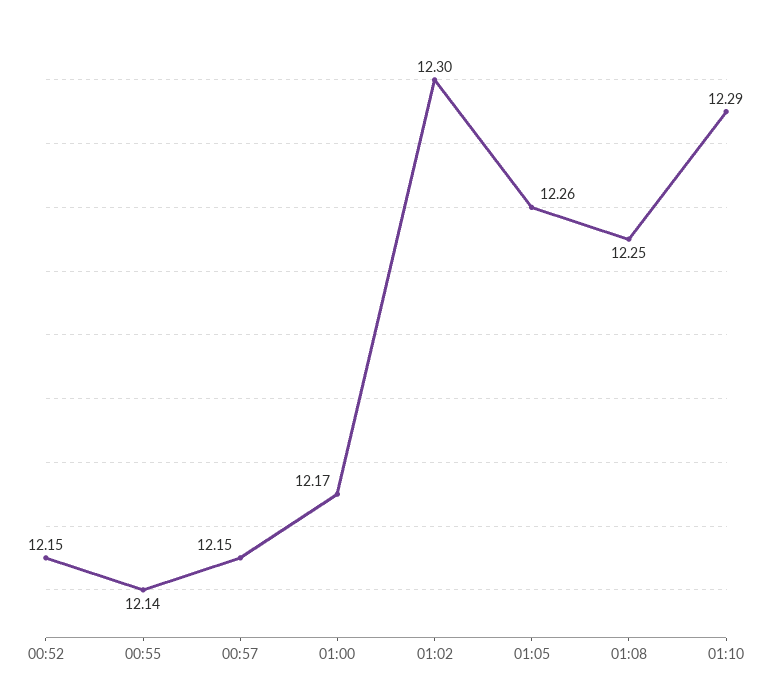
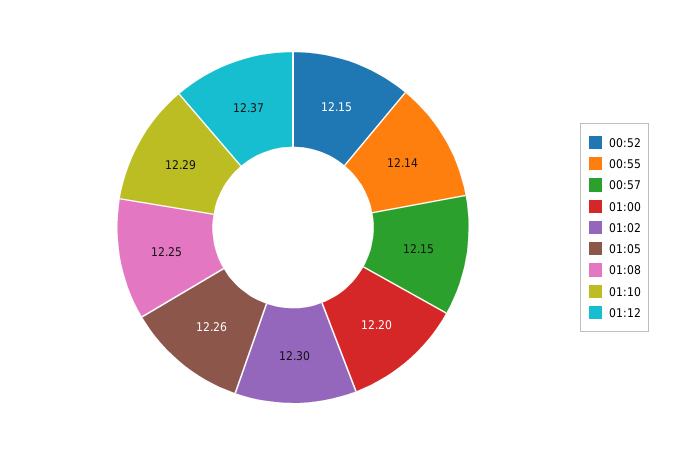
01:00: 12.17 -> 12.2
01:12: none -> 12.37

